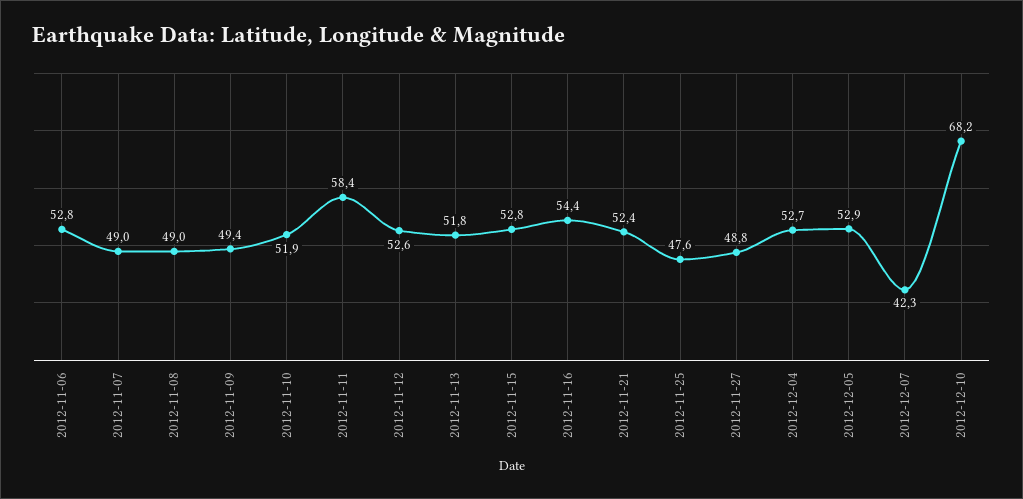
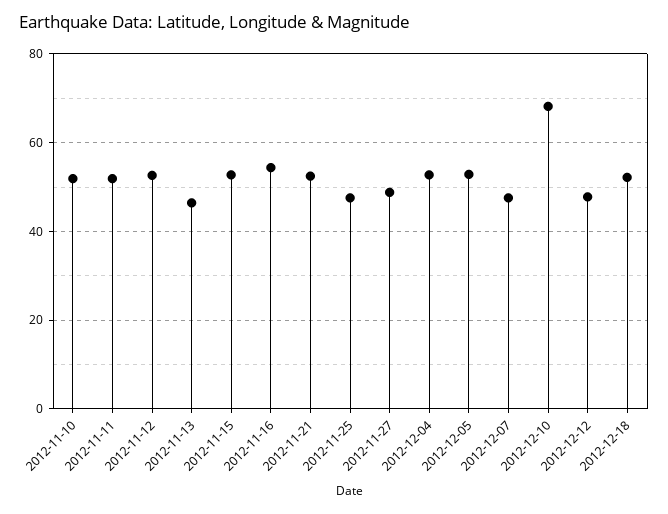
2012-11-06: 52.8 -> none
2012-11-07: 49 -> none
2012-11-08: 49 -> none
2012-11-09: 49.4 -> none
2012-11-11: 58.4 -> 52
2012-11-13: 51.8 -> 46
2012-12-07: 42.3 -> 48
2012-12-12: none -> 48
2012-12-18: none -> 52

